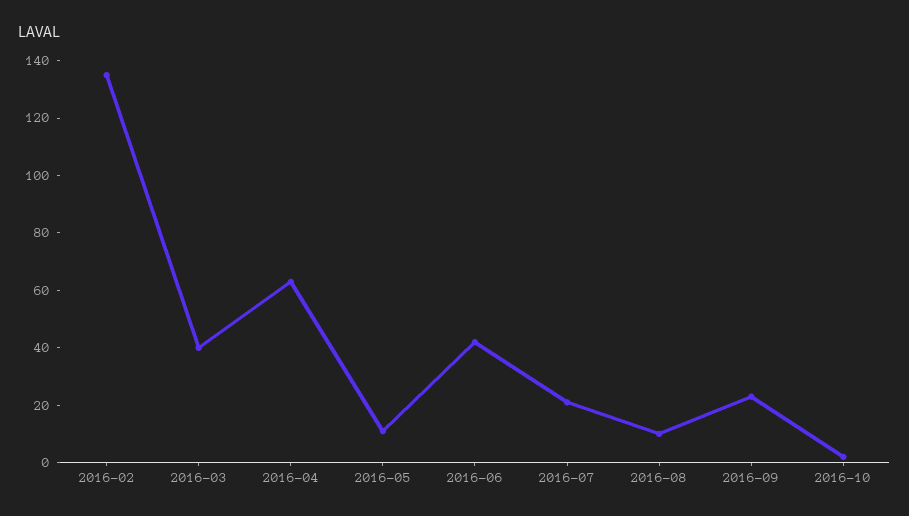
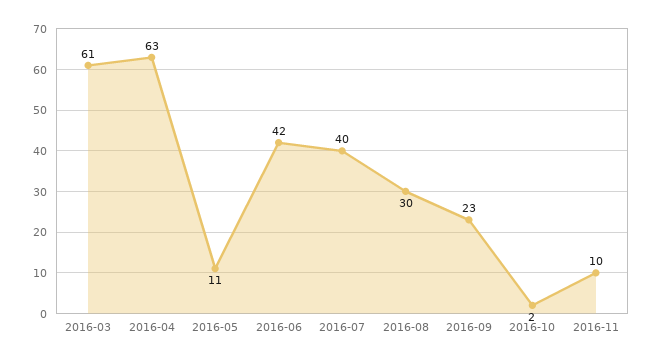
2016-02: 135 -> none
2016-03: 40 -> 61
2016-07: 20 -> 40
2016-08: 10 -> 30
2016-11: none -> 10

